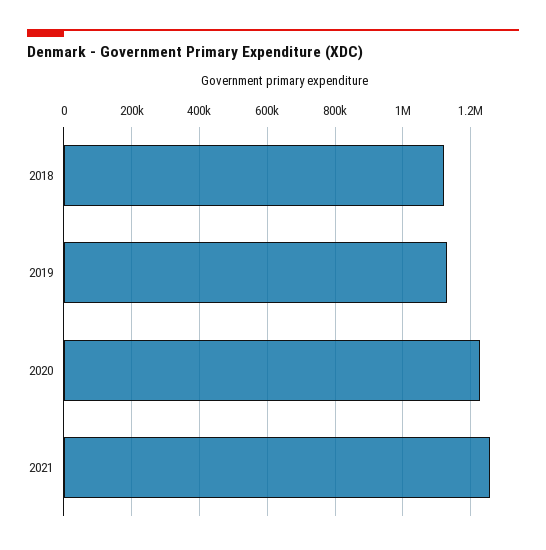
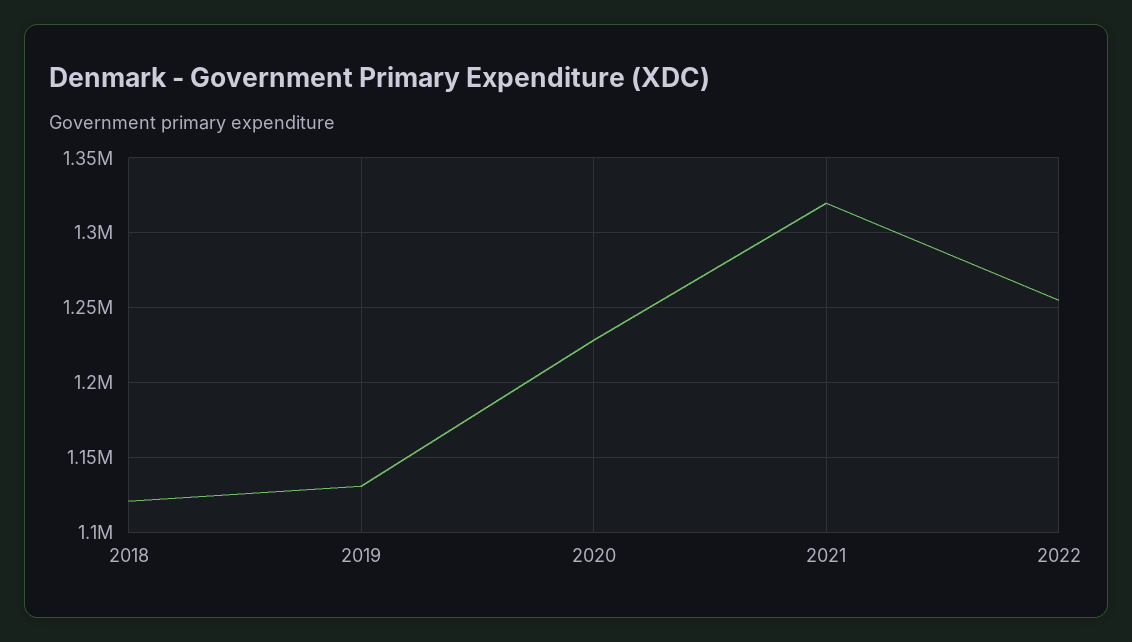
2021: 1260000 -> 1320000
2022: none -> 1255000

